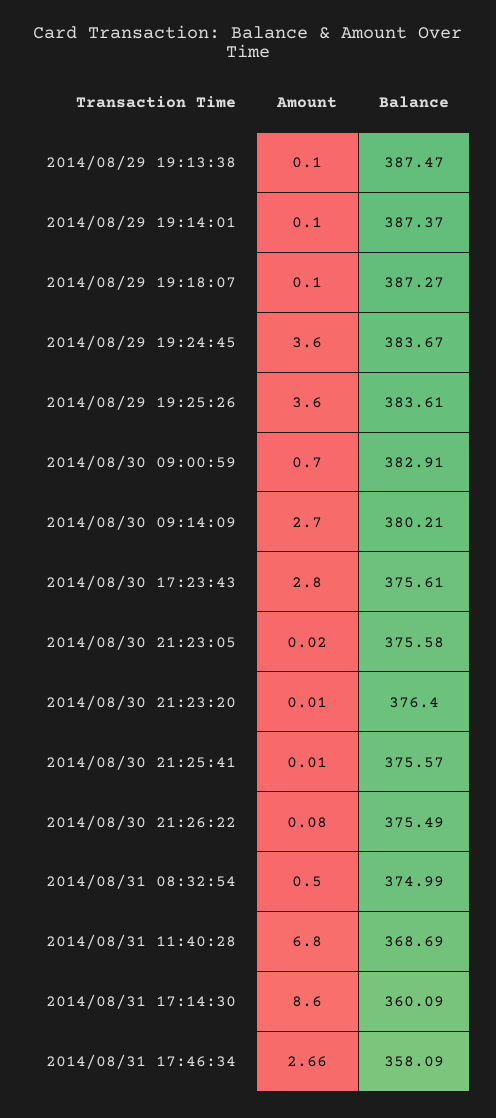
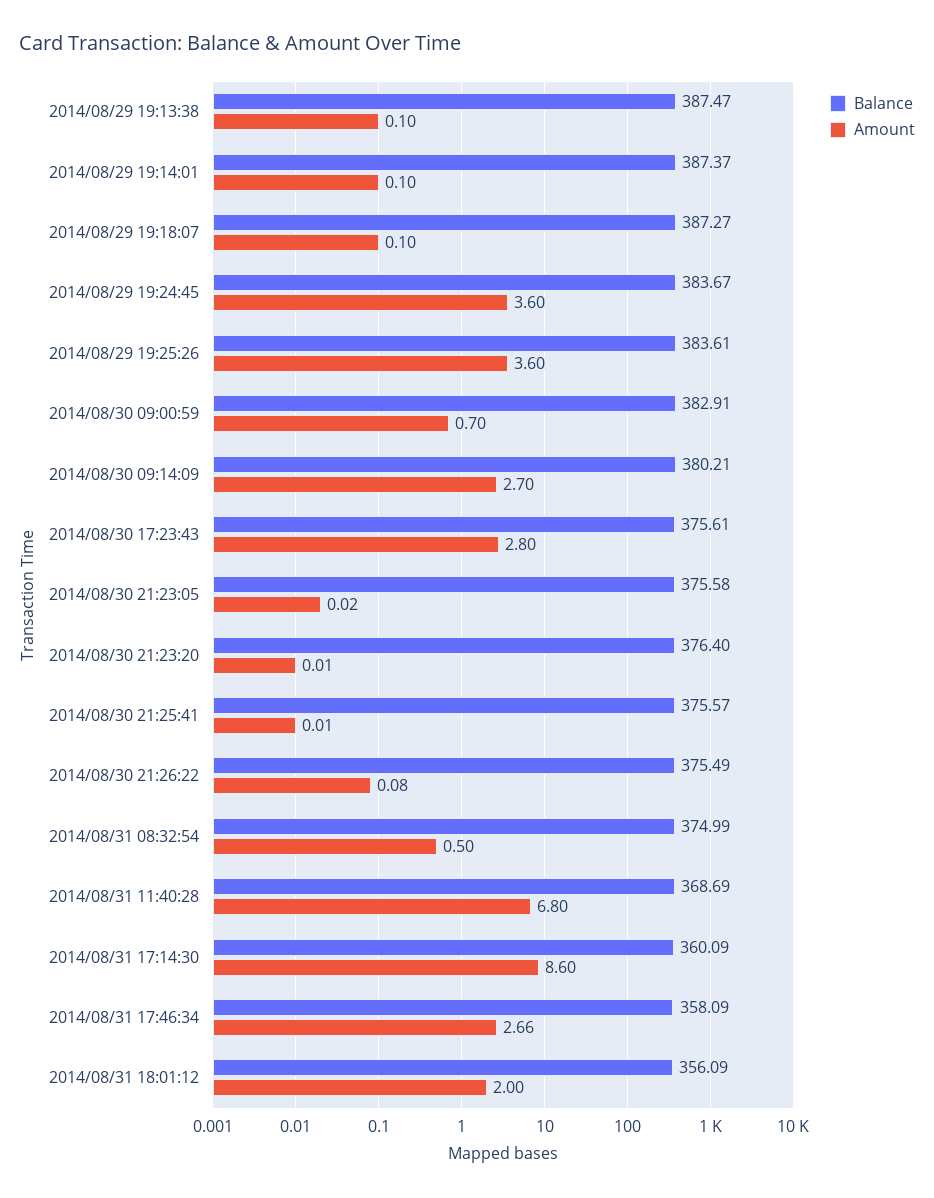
Balance, 2014/08/31 18:01:12: none -> 356.09
Amount, 2014/08/31 18:01:12: none -> 2

